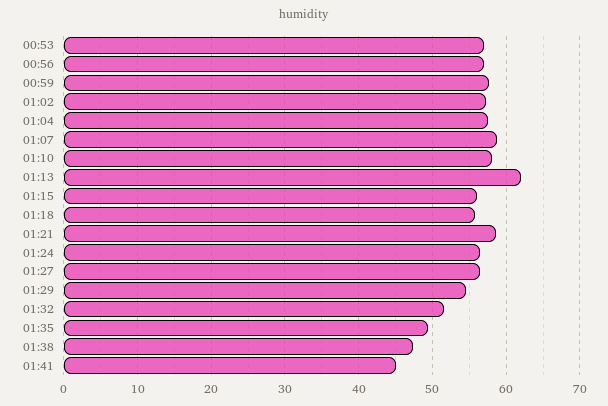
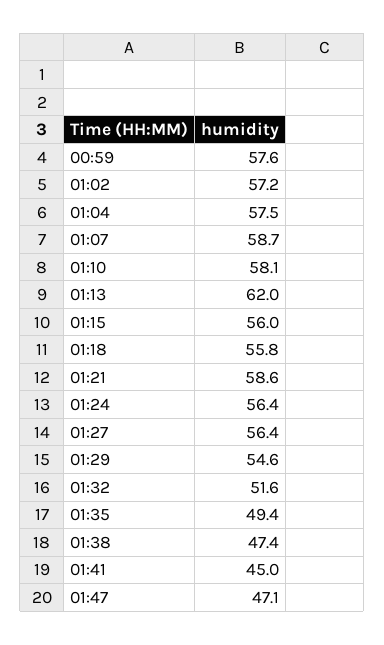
00:53: 57 -> none
00:56: 57 -> none
01:47: none -> 47.1

